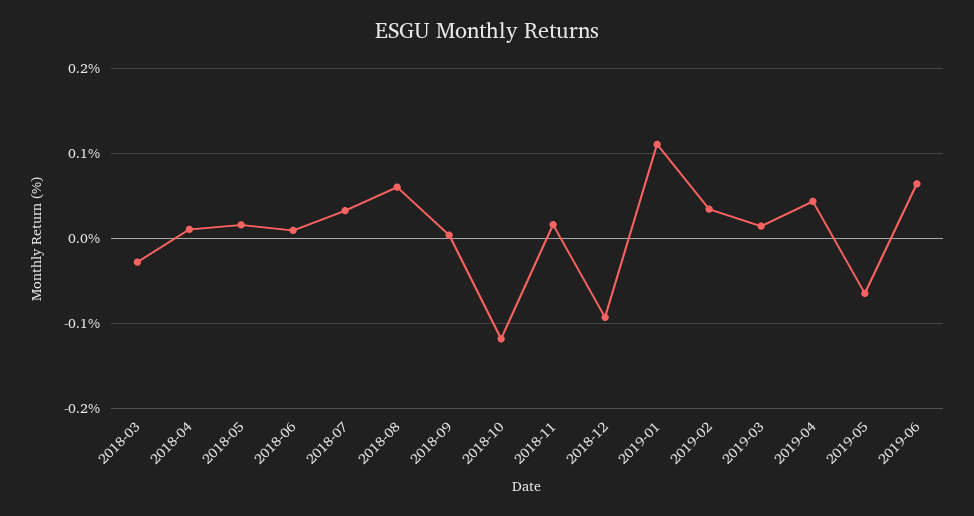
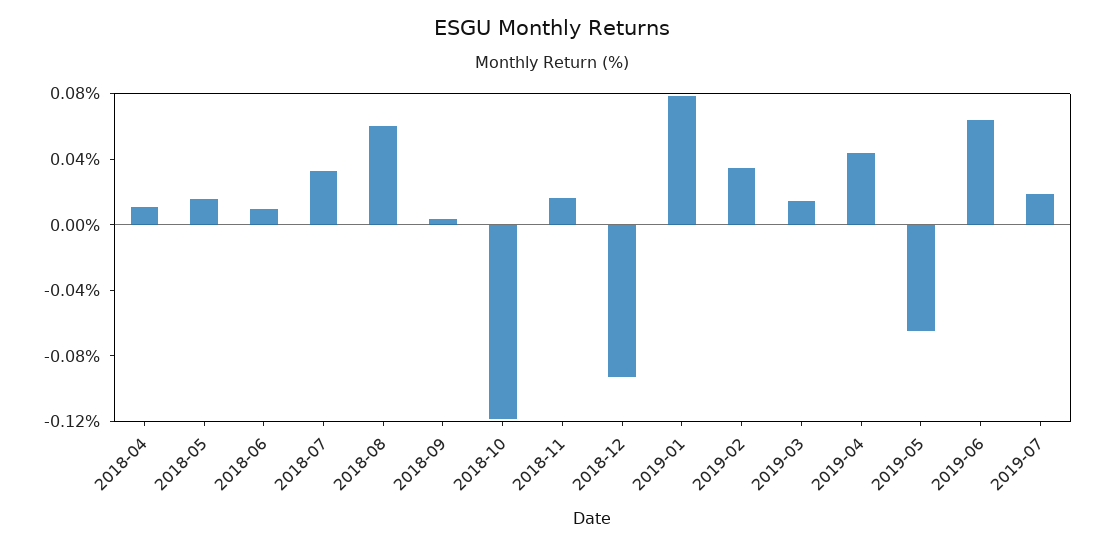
2018-03: -0.03 -> none
2019-01: 0.11 -> 0.08
2019-07: none -> 0.02

